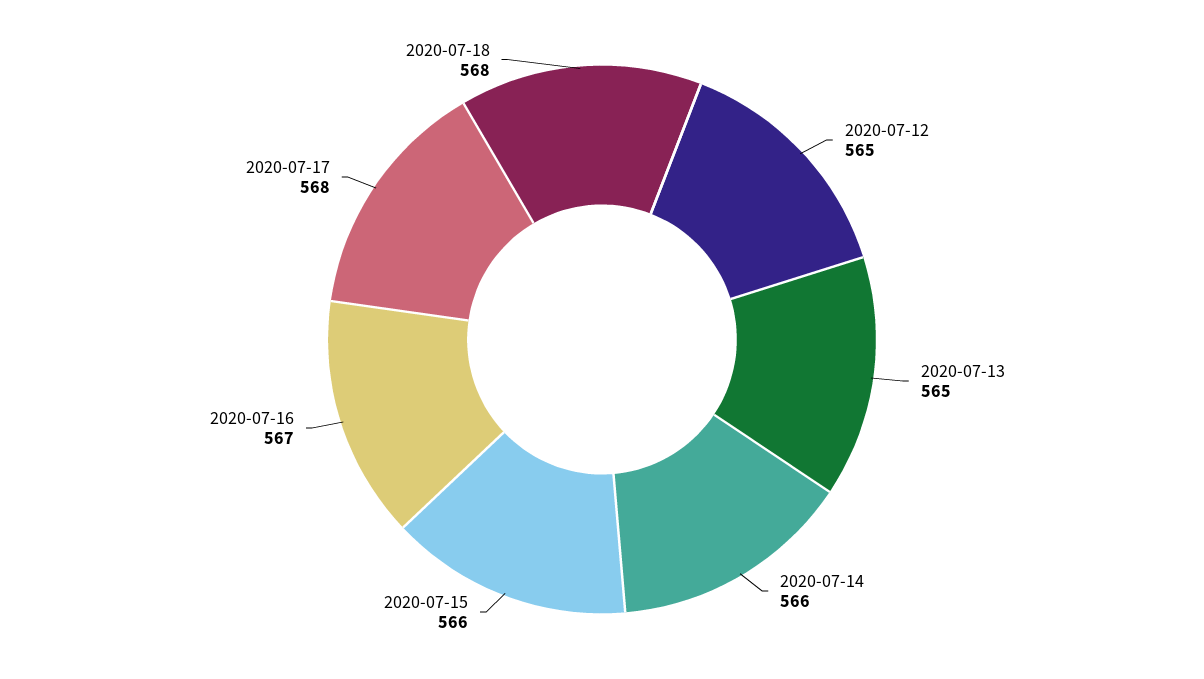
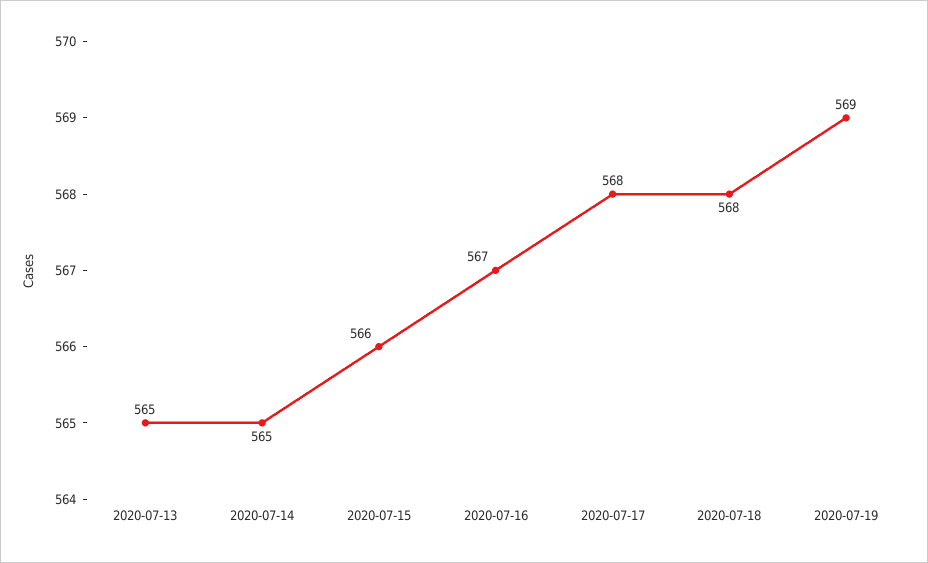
2020-07-12: 565 -> none
2020-07-14: 566 -> 565
2020-07-19: none -> 569

